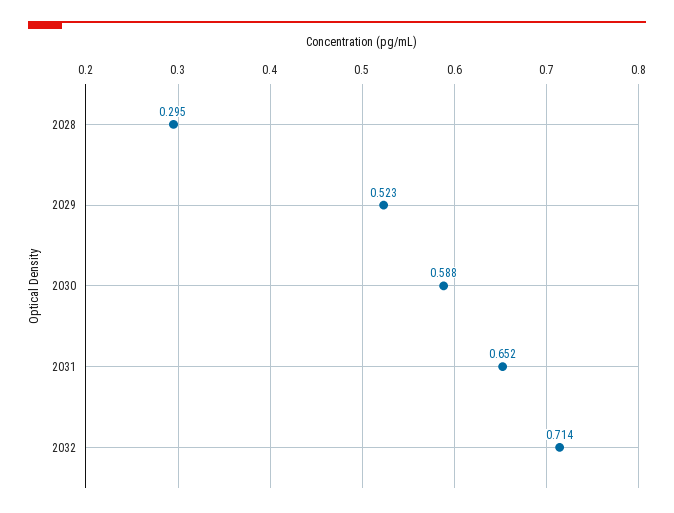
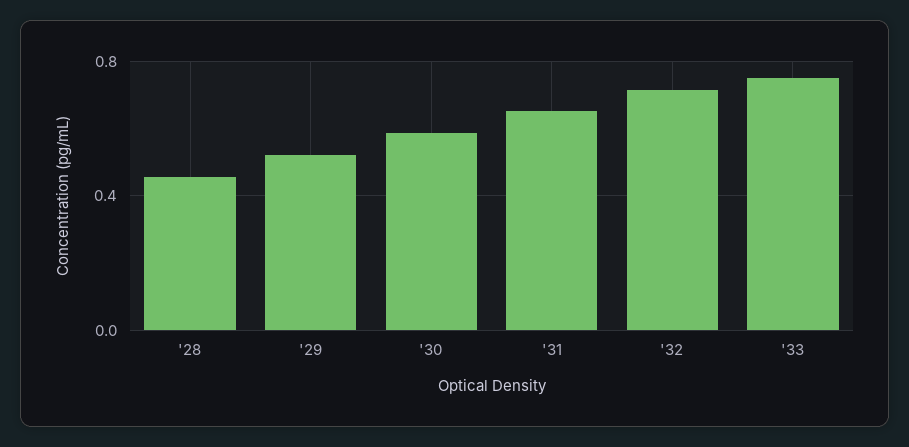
2028: 0.295 -> 0.45
'33: none -> 0.75

